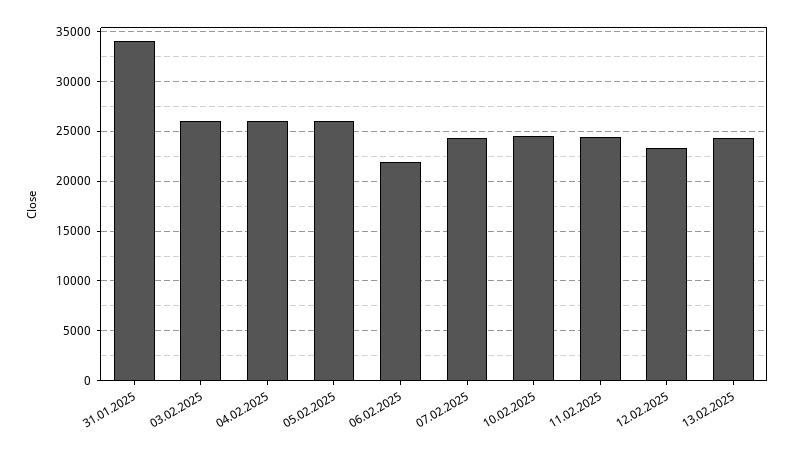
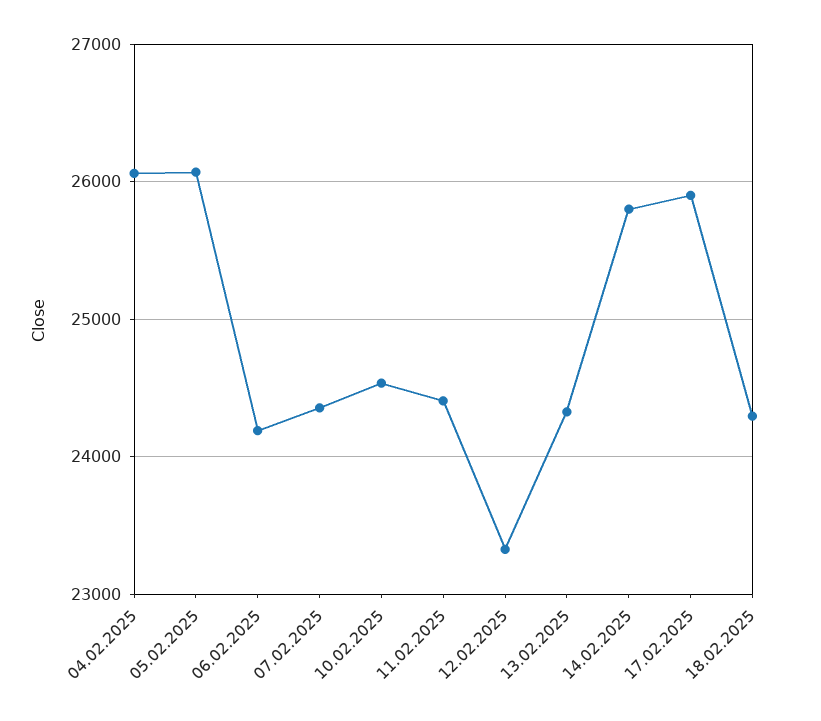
31.01.2025: 34000 -> none
03.02.2025: 26000 -> none
06.02.2025: 22000 -> 24200
14.02.2025: none -> 25800
17.02.2025: none -> 25900
18.02.2025: none -> 24300

